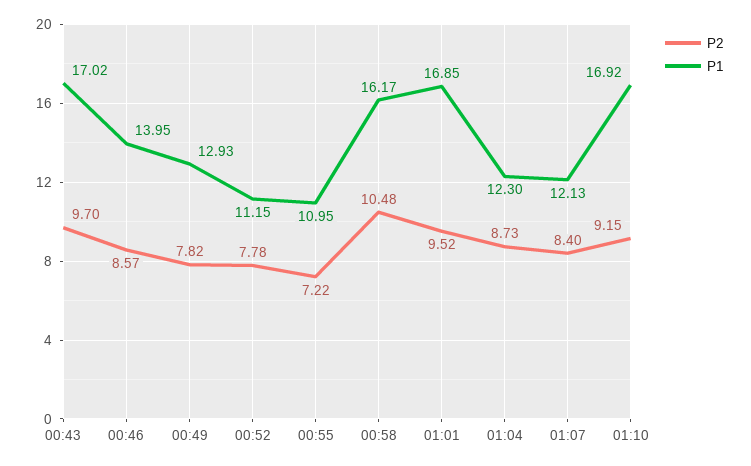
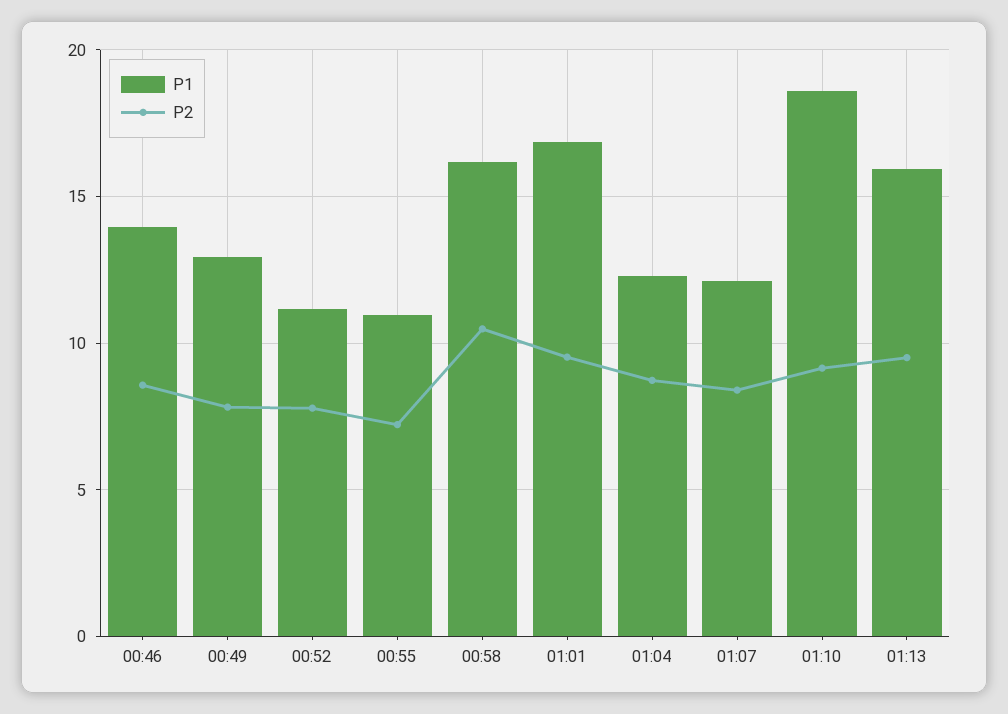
P2, 00:43: 9.7 -> none
P1, 00:43: 17.02 -> none
P1, 01:10: 16.92 -> 18.5
P1, 01:13: none -> 16
P2, 01:13: none -> 9.5

